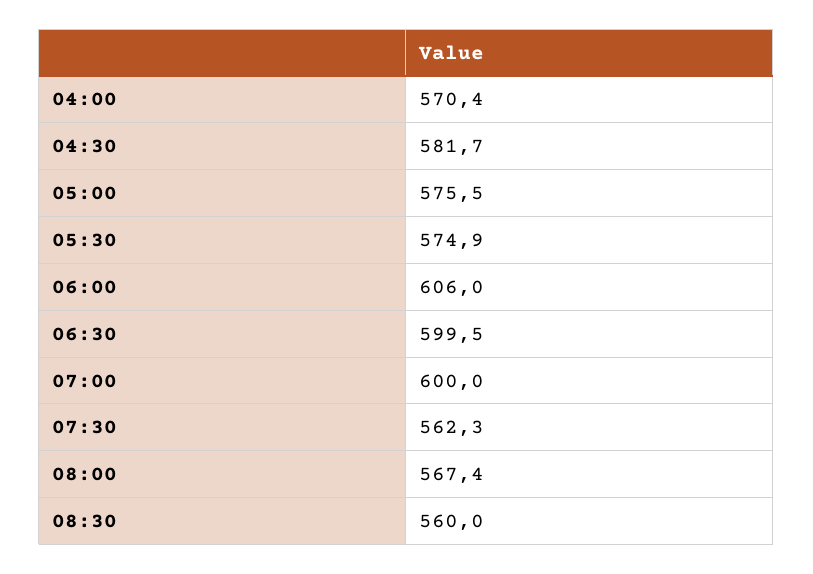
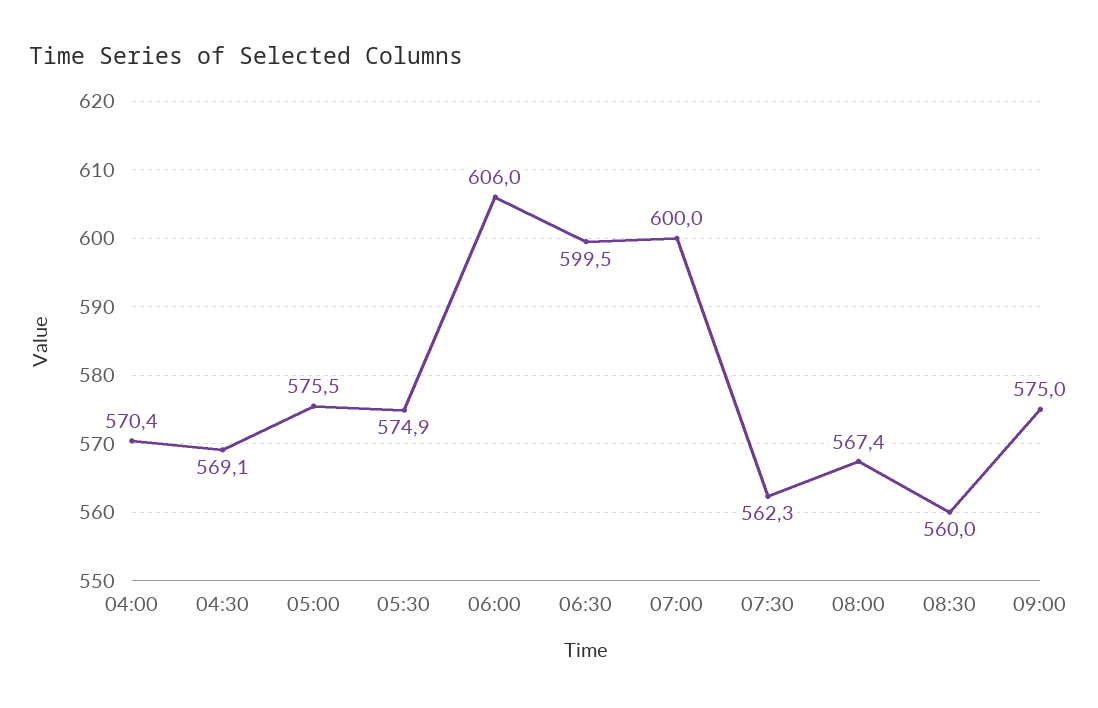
04:30: 581.7 -> 569.1
09:00: none -> 575

